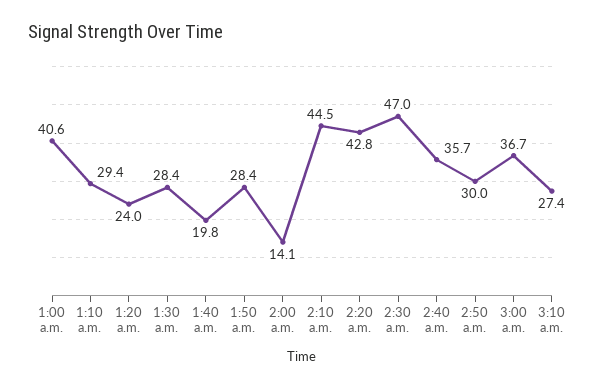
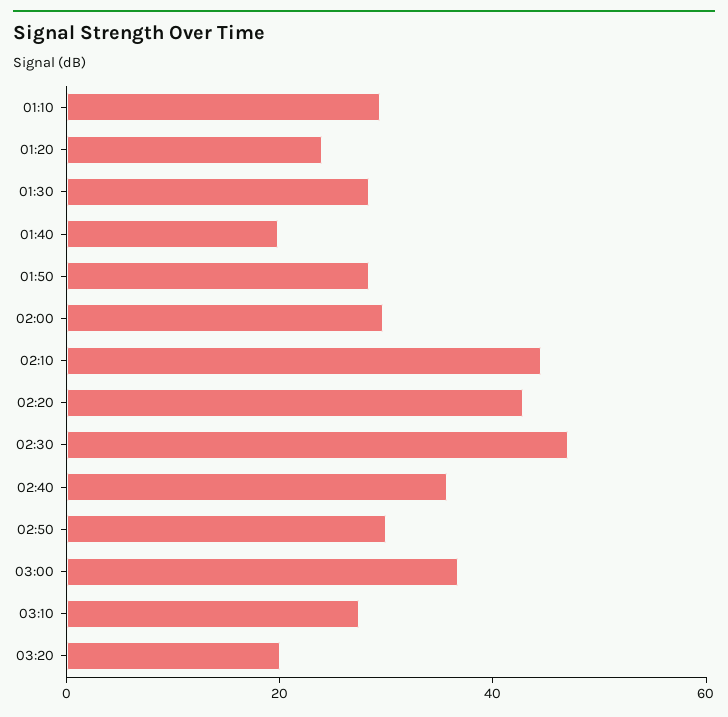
1:00 a.m.: 40.6 -> none
2:00 a.m.: 14.1 -> 30
03:20: none -> 20

